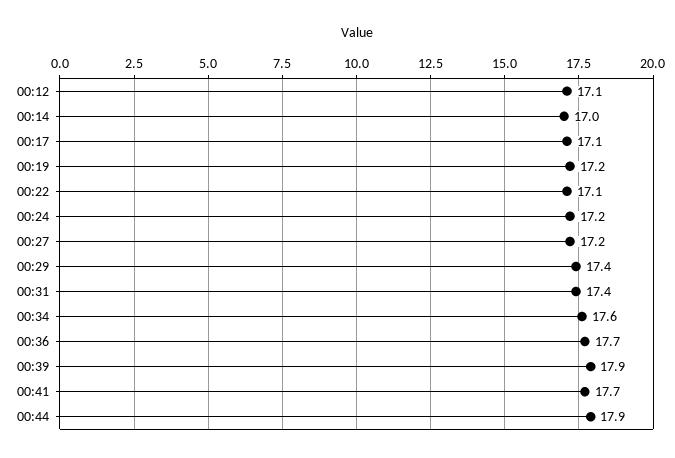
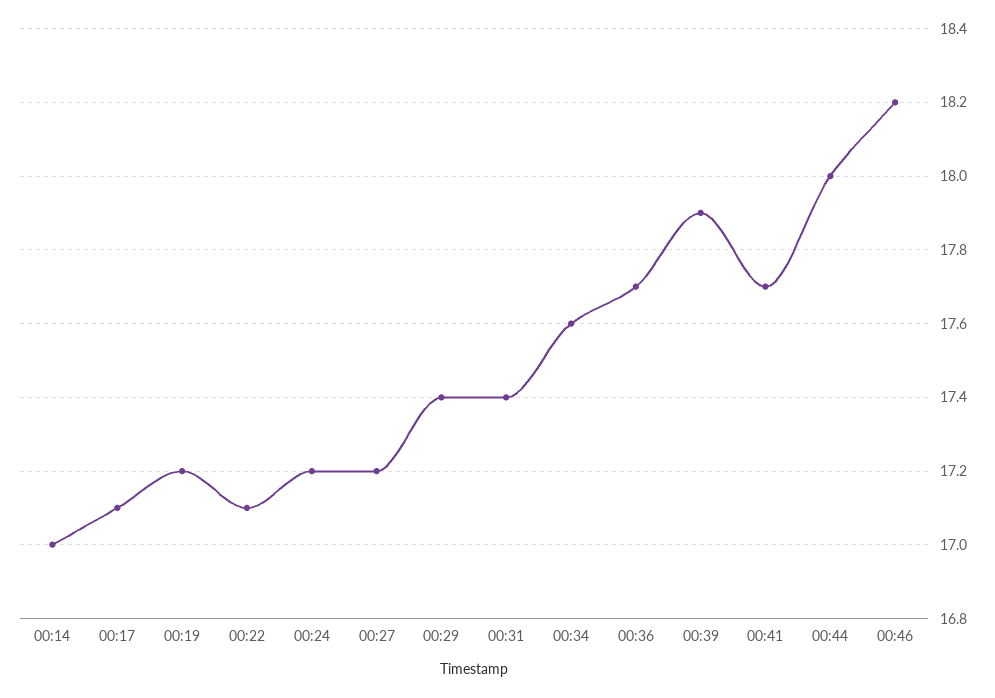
00:12: 17.1 -> none
00:44: 17.9 -> 18
00:46: none -> 18.2

